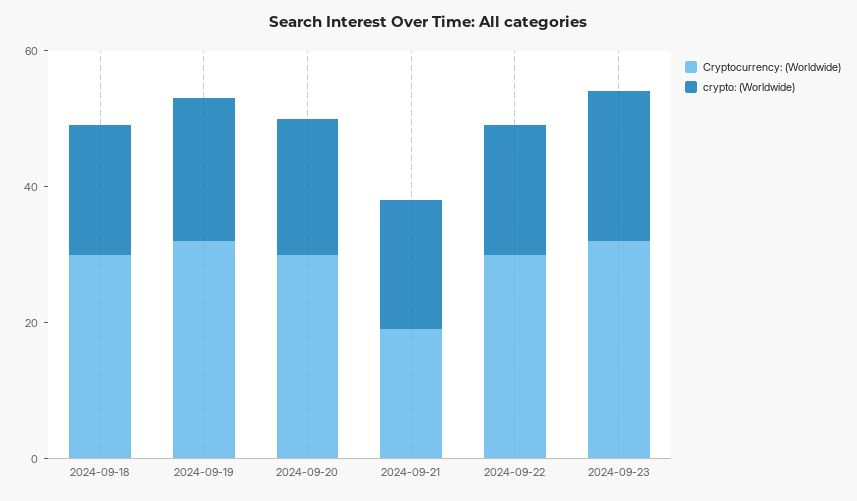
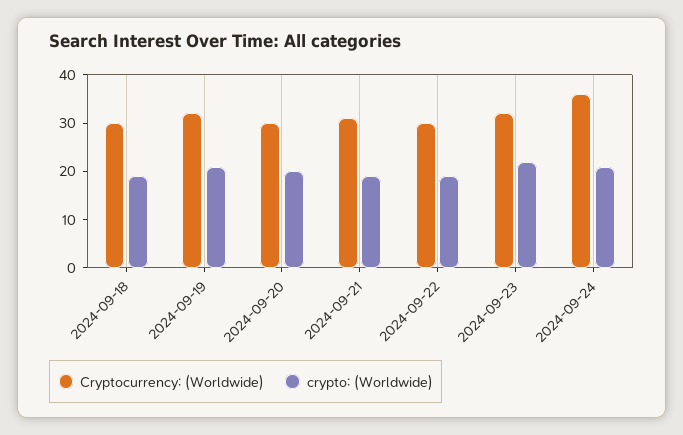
Cryptocurrency: (Worldwide), 2024-09-21: 20 -> 30
Cryptocurrency: (Worldwide), 2024-09-24: none -> 35
crypto: (Worldwide), 2024-09-24: none -> 20

